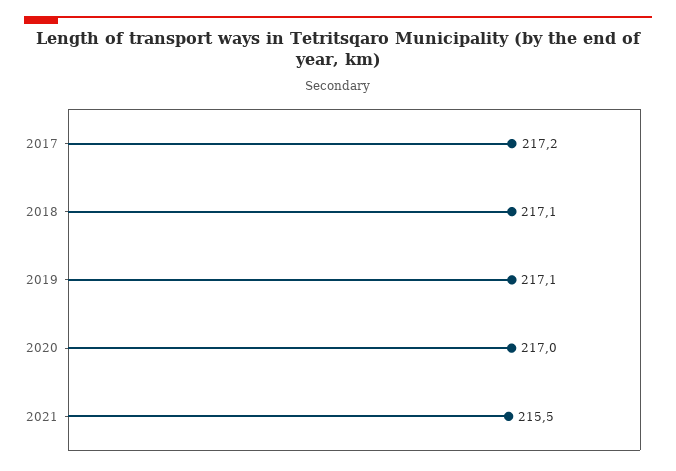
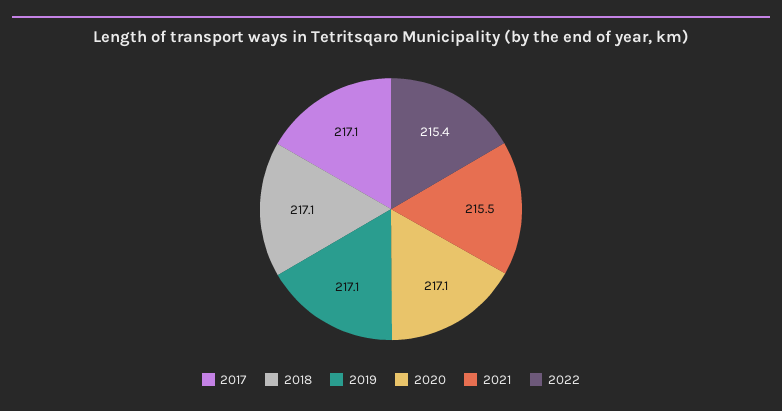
2017: 217.2 -> 217.1
2020: 217 -> 217.1
2022: none -> 215.4

